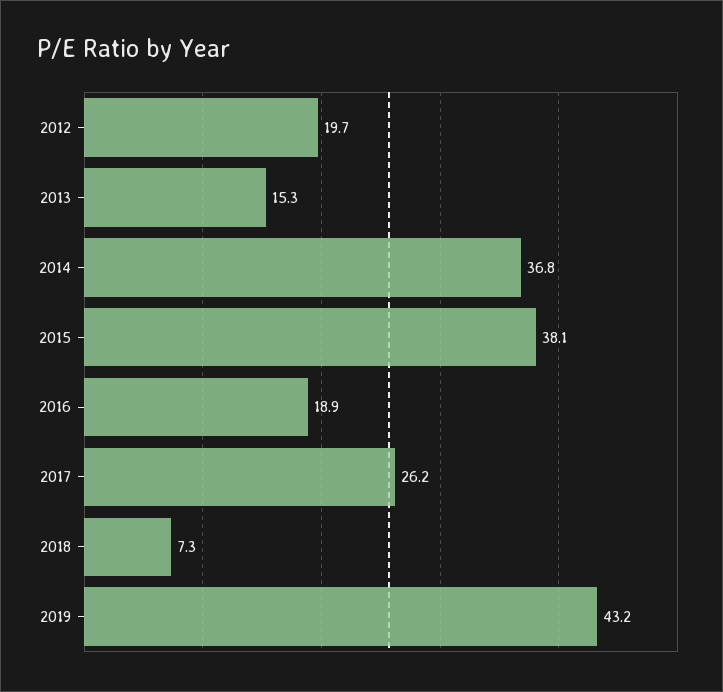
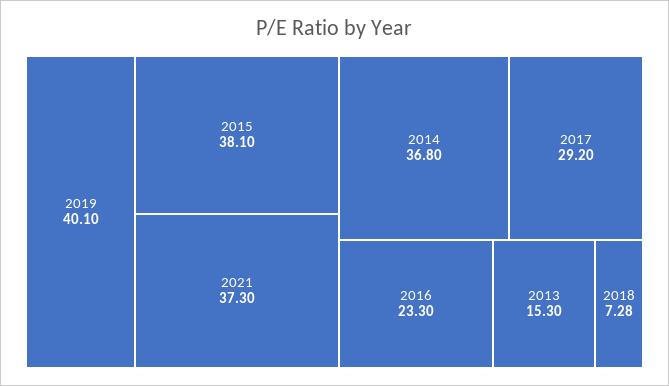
2012: 19.7 -> none
2016: 18.9 -> 23.3
2017: 26.2 -> 29.2
2019: 43.2 -> 40.1
2021: none -> 37.3

